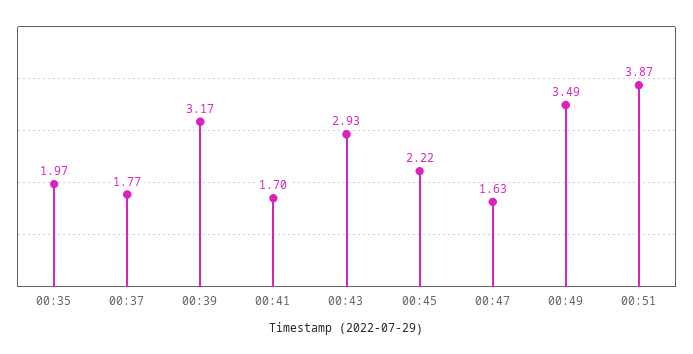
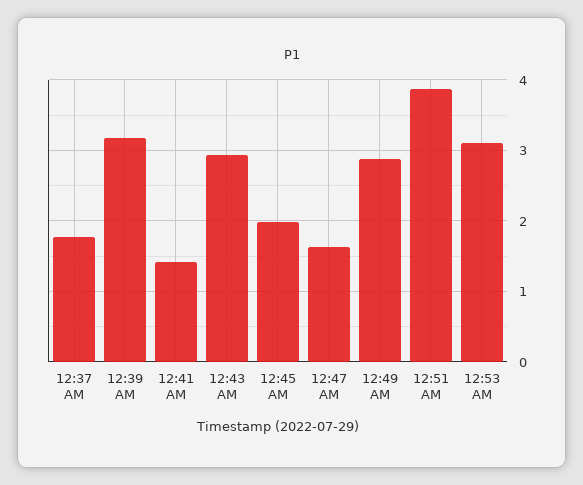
00:35: 1.97 -> none
00:41: 1.7 -> 1.4
00:45: 2.22 -> 2
00:49: 3.49 -> 2.9
12:53 AM: none -> 3.1

